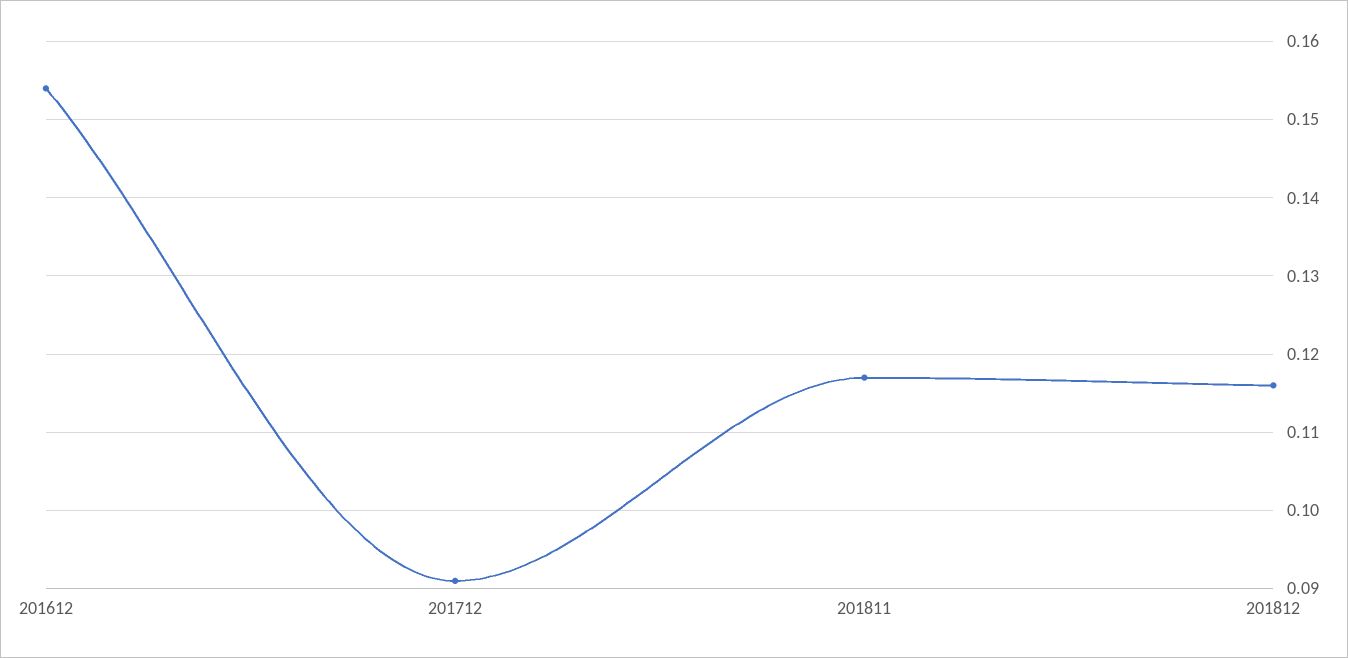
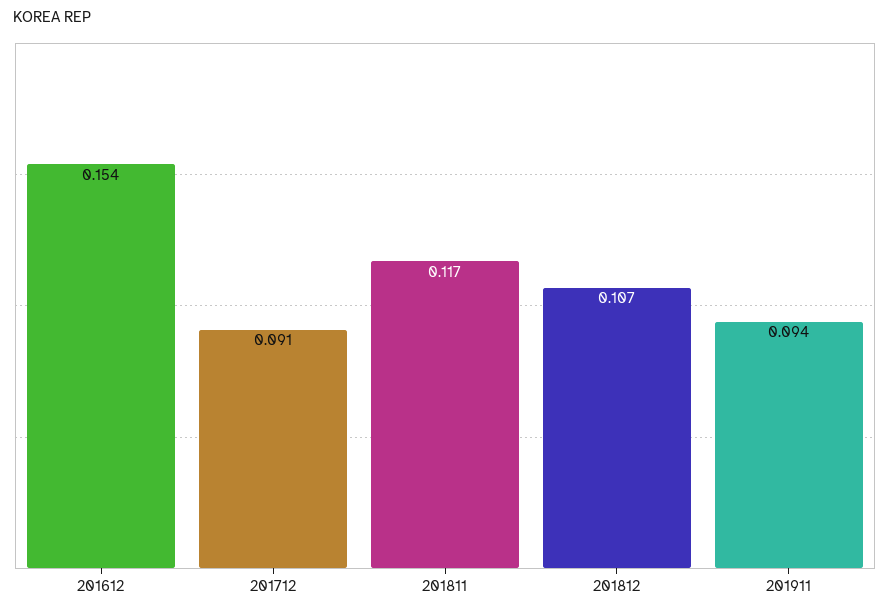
201812: 0.116 -> 0.107
201911: none -> 0.094

